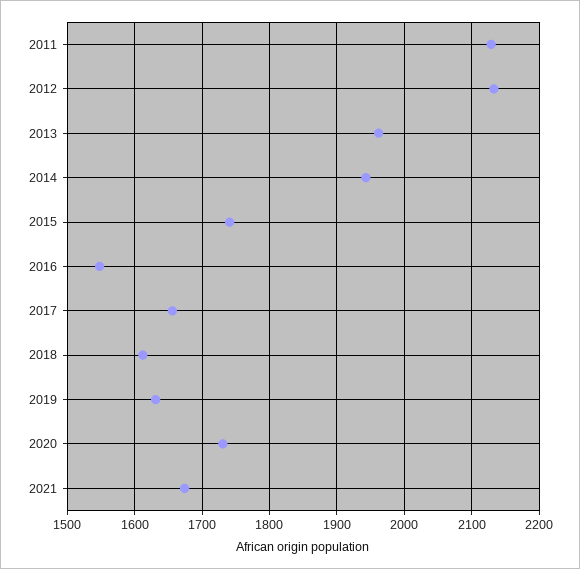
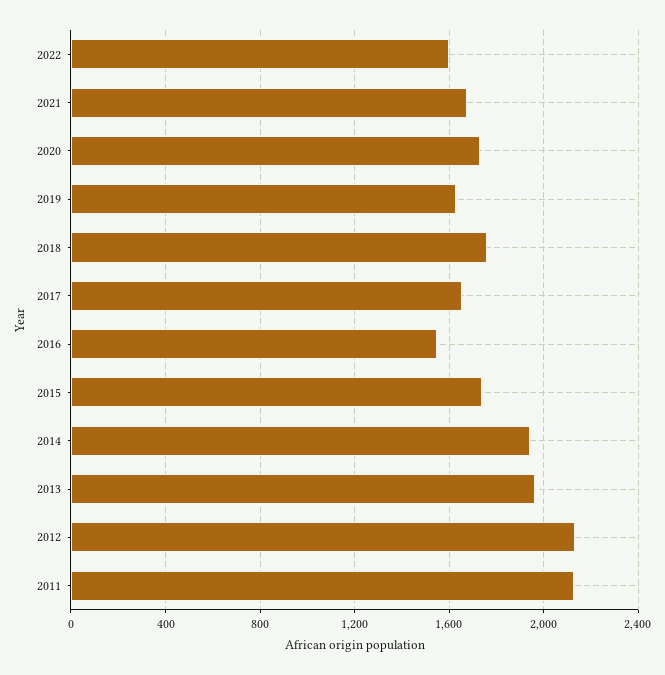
2018: 1610 -> 1750
2022: none -> 1600

